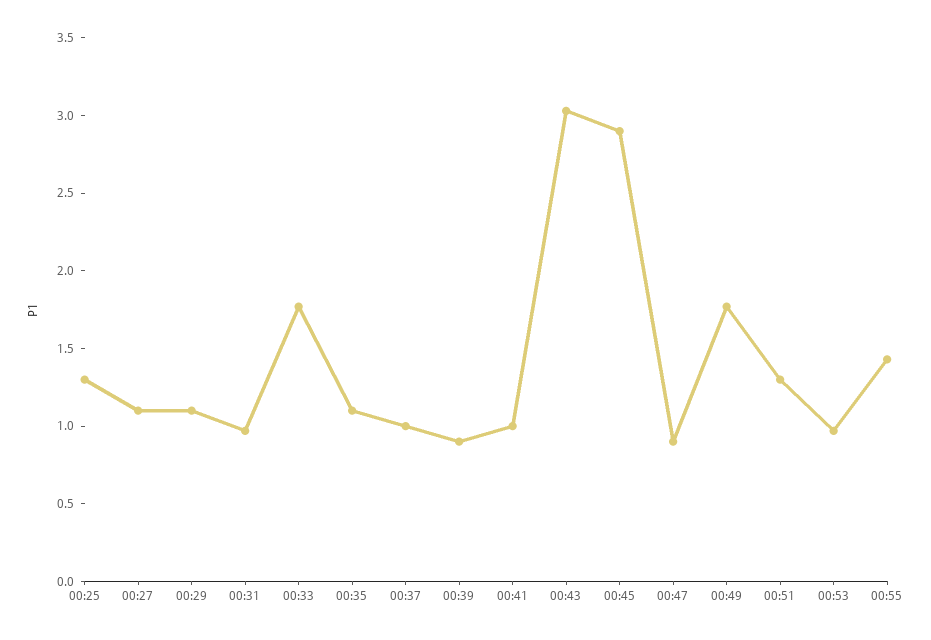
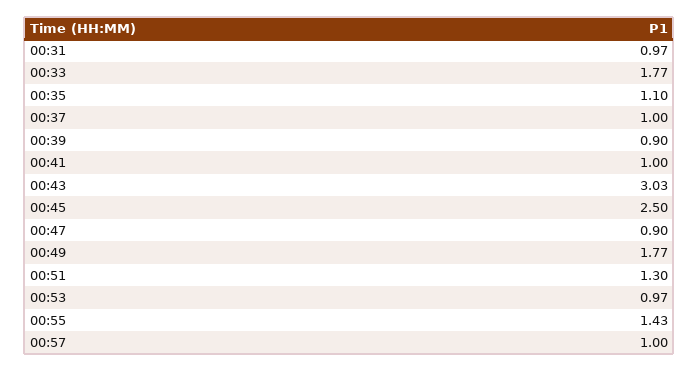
00:25: 1.3 -> none
00:27: 1.1 -> none
00:29: 1.1 -> none
00:45: 2.9 -> 2.5
00:57: none -> 1

